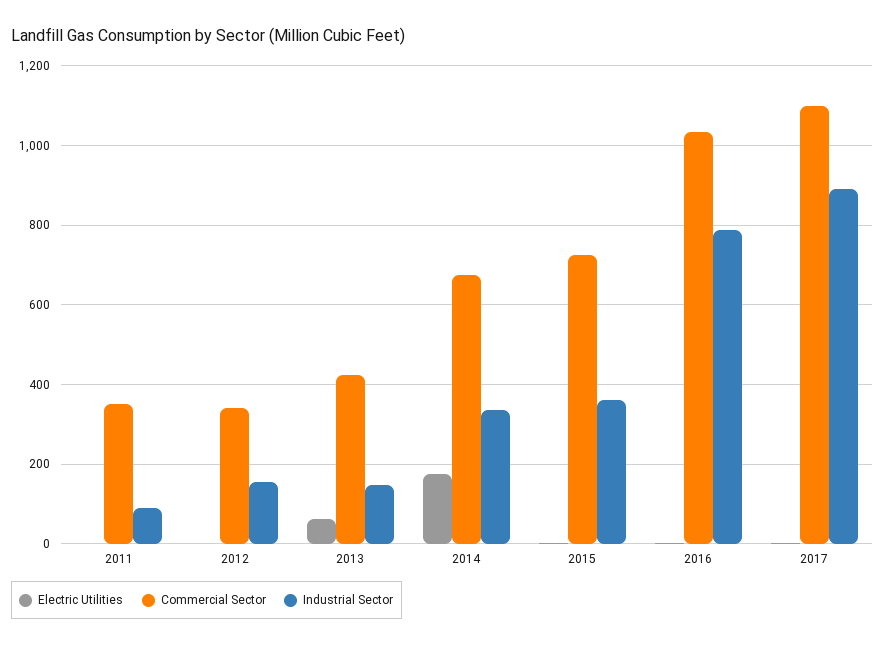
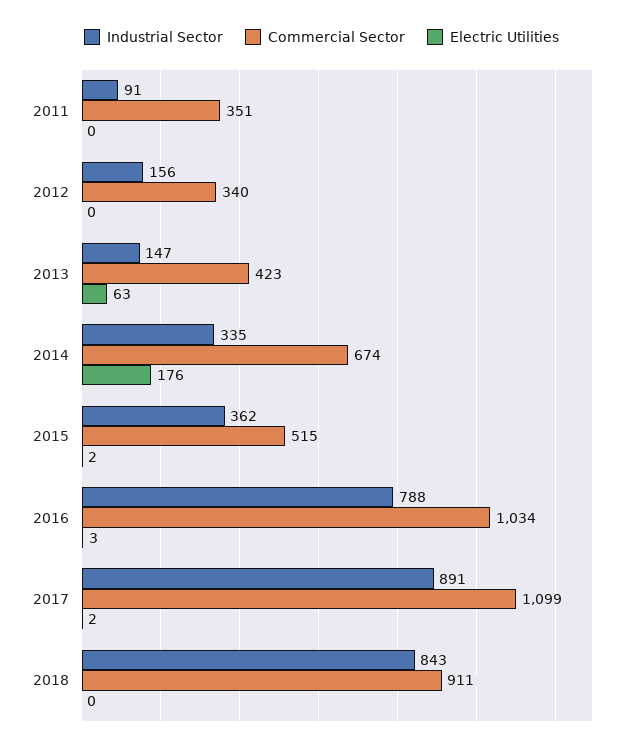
Commercial Sector, 2015: 720 -> 515
Industrial Sector, 2018: none -> 843
Commercial Sector, 2018: none -> 911
Electric Utilities, 2018: none -> 0

